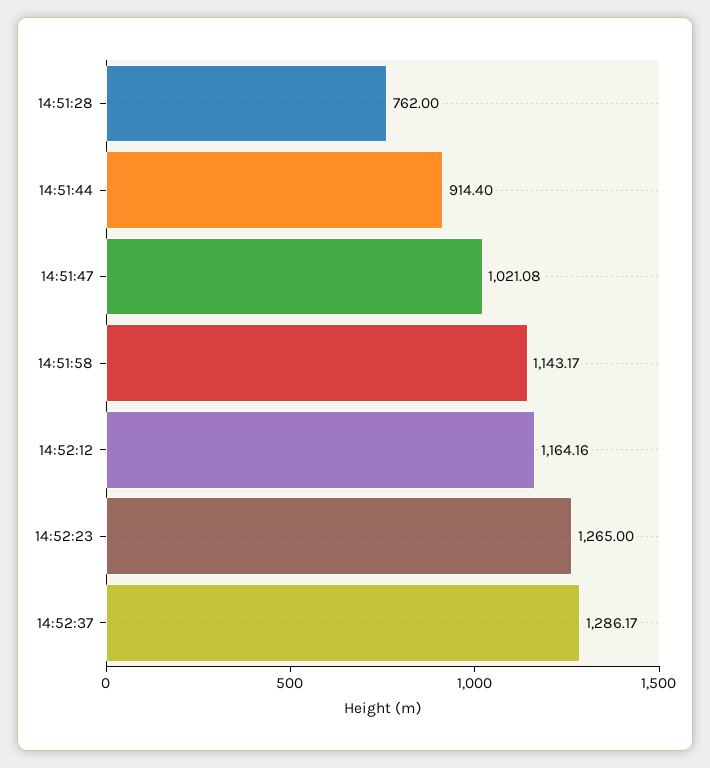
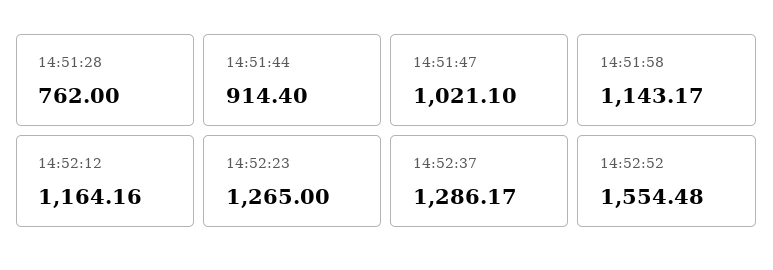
14:51:47: 1021.08 -> 1021.1
14:52:52: none -> 1554.48

